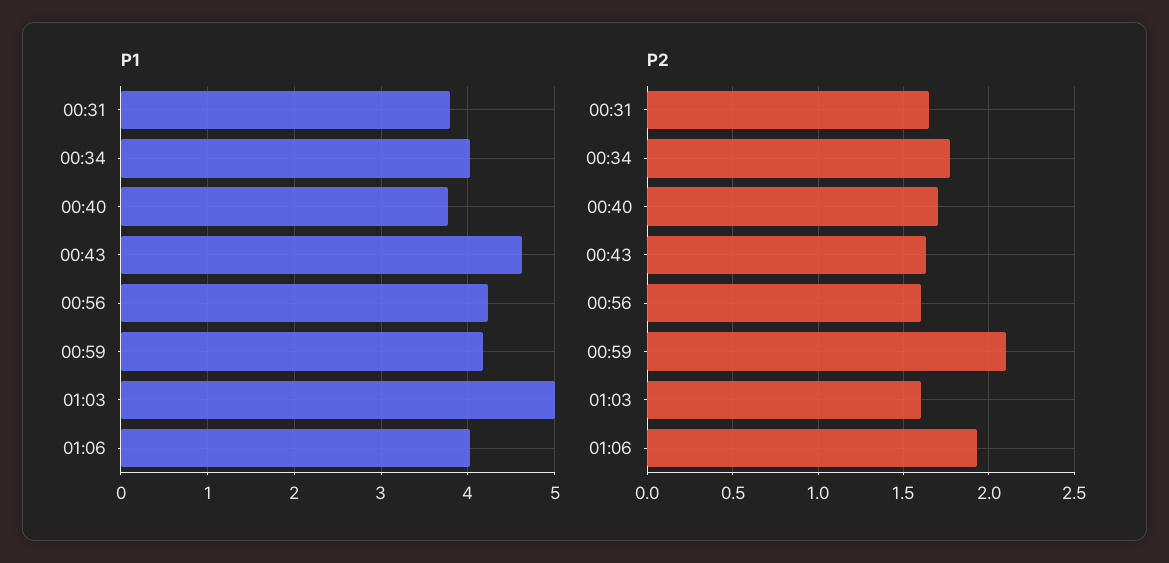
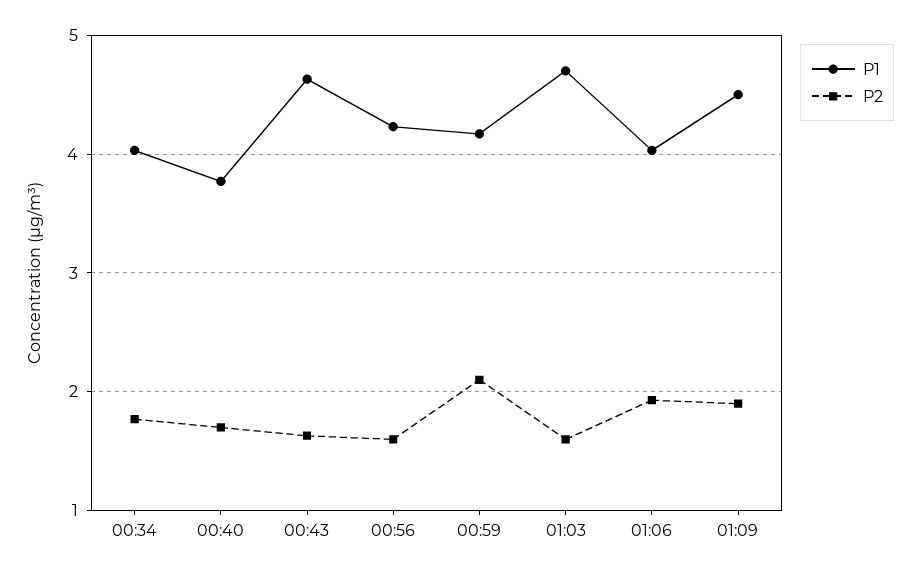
P1, 00:31: 3.8 -> none
P1, 01:03: 5 -> 4.7
P2, 00:31: 1.65 -> none
P1, 01:09: none -> 4.5
P2, 01:09: none -> 1.9

